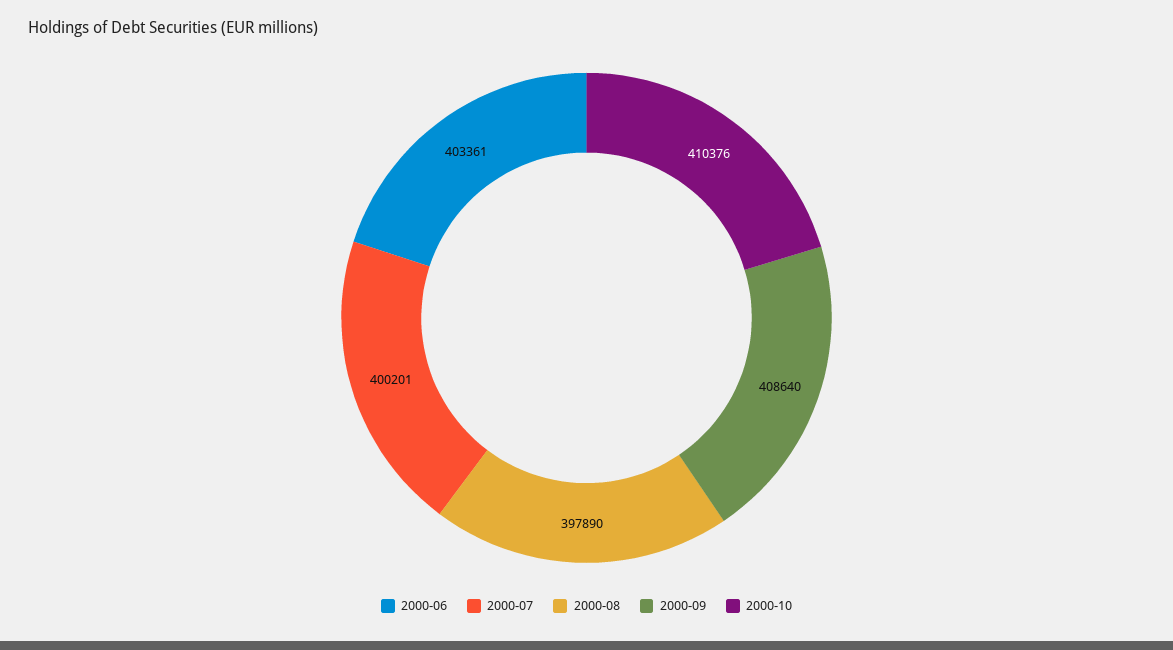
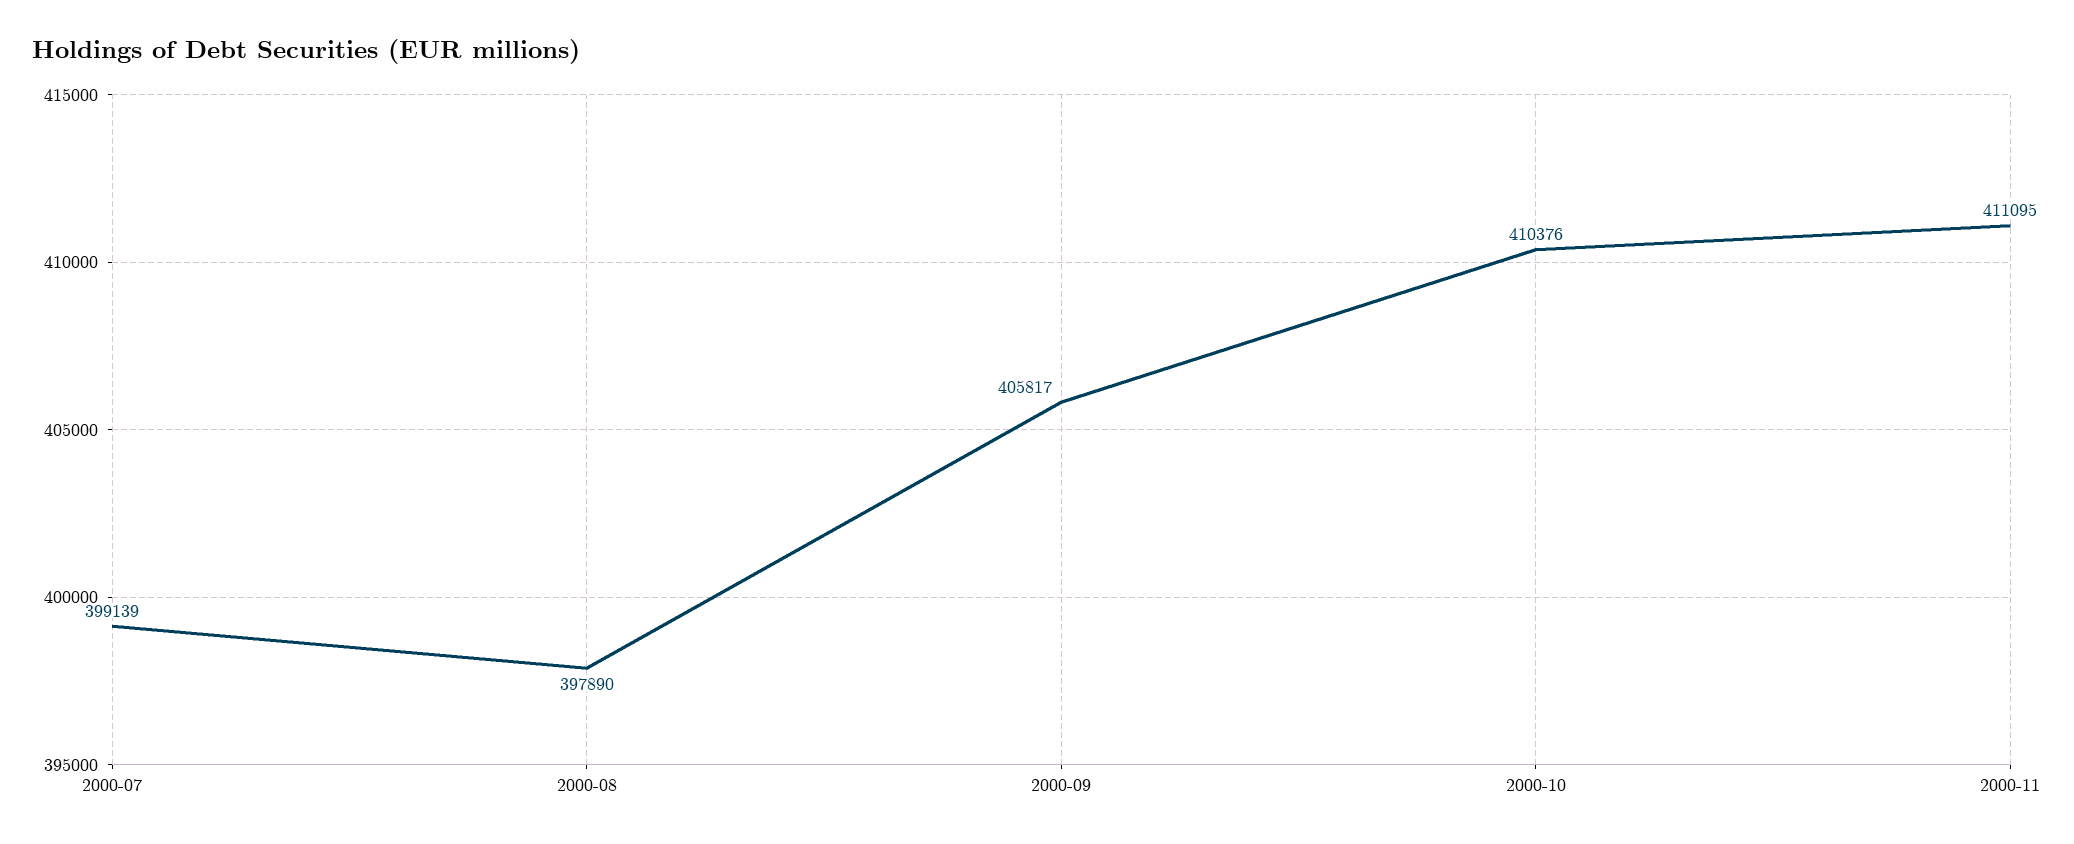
2000-06: 403361 -> none
2000-07: 400201 -> 399139
2000-09: 408640 -> 405817
2000-11: none -> 411095

